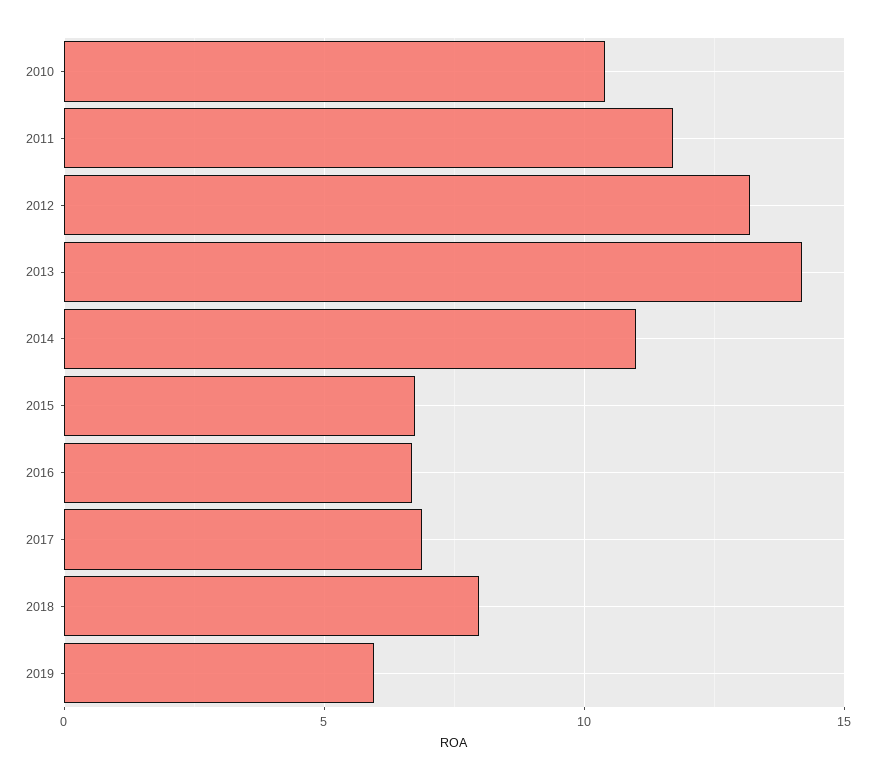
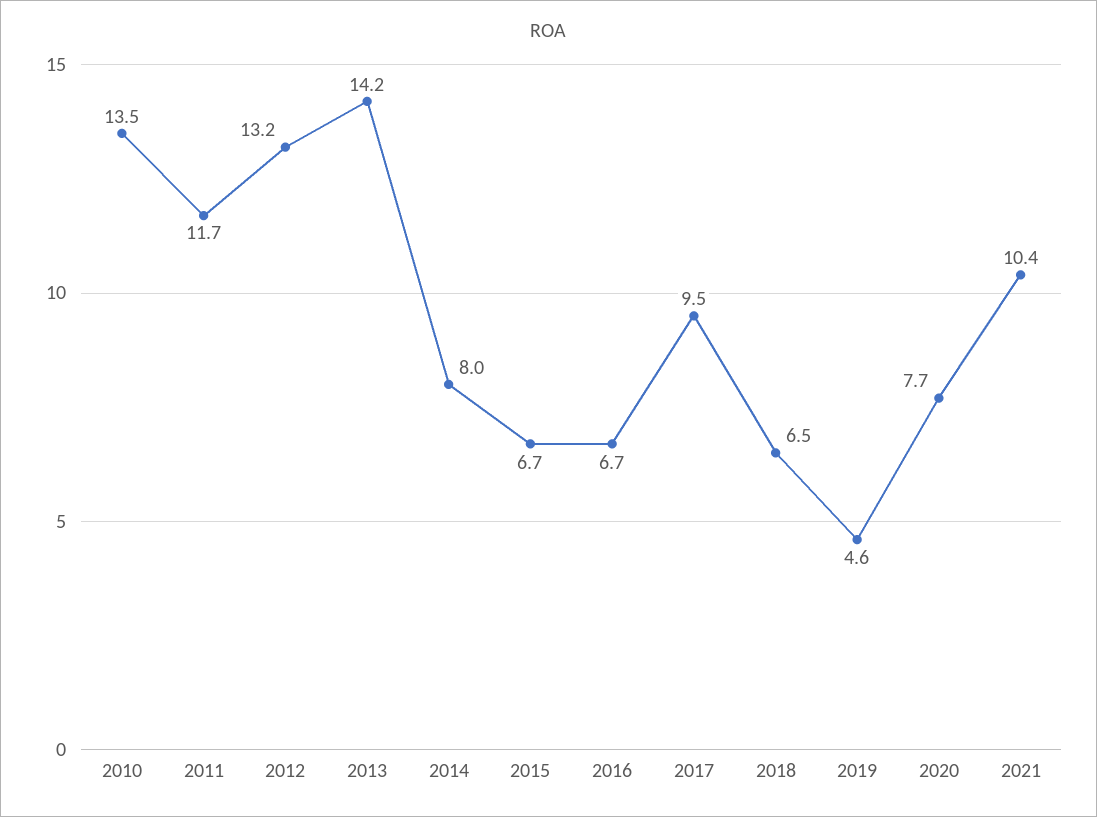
2010: 10.5 -> 13.5
2014: 11 -> 8
2017: 7 -> 9.5
2018: 8 -> 6.5
2019: 6 -> 4.6
2020: none -> 7.7
2021: none -> 10.4

